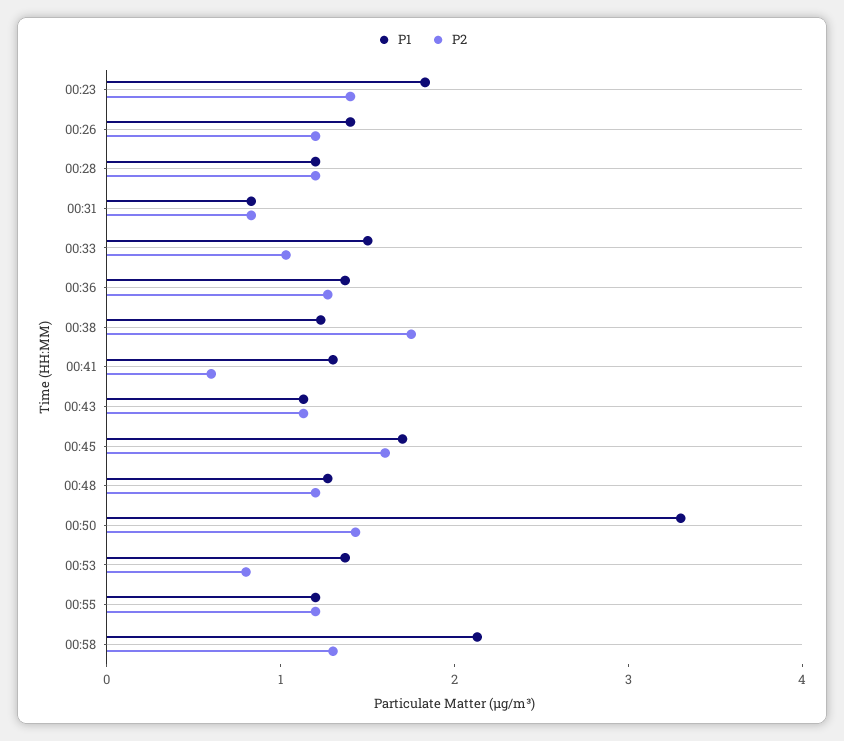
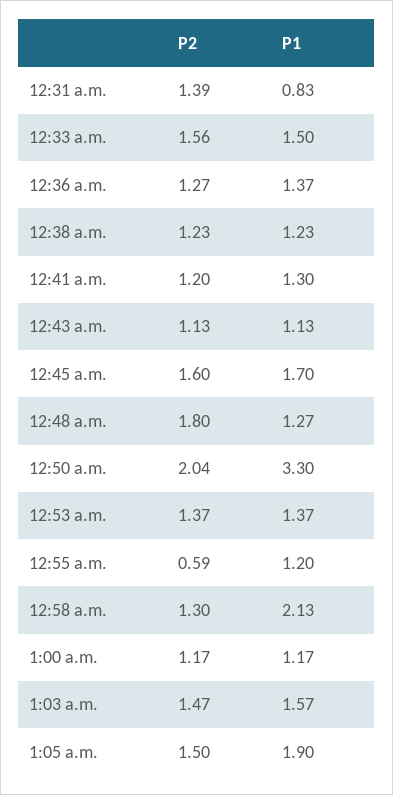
P1, 00:23: 1.8 -> none
P2, 00:23: 1.4 -> none
P1, 00:26: 1.4 -> none
P2, 00:26: 1.2 -> none
P1, 00:28: 1.2 -> none
P2, 00:28: 1.2 -> none
P2, 00:31: 0.8 -> 1.39
P2, 00:33: 1 -> 1.56
P2, 00:38: 1.8 -> 1.23
P2, 00:41: 0.6 -> 1.2
P2, 00:48: 1.2 -> 1.8
P2, 00:50: 1.4 -> 2.04
P2, 00:53: 0.8 -> 1.37
P2, 00:55: 1.2 -> 0.59
P2, 1:00 a.m.: none -> 1.17
P1, 1:00 a.m.: none -> 1.17
P2, 1:03 a.m.: none -> 1.47
P1, 1:03 a.m.: none -> 1.57
P2, 1:05 a.m.: none -> 1.5
P1, 1:05 a.m.: none -> 1.9

